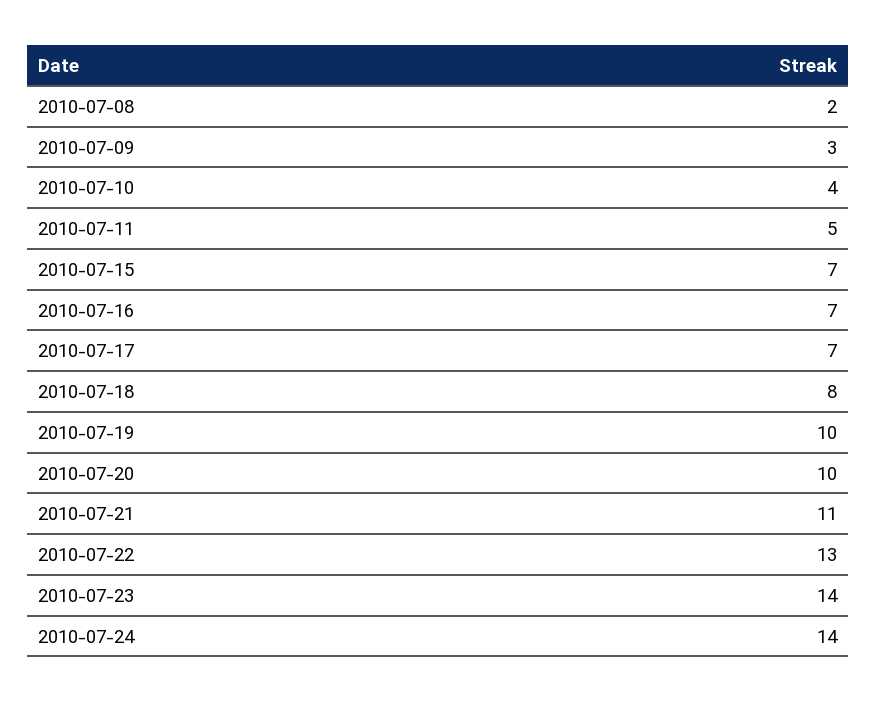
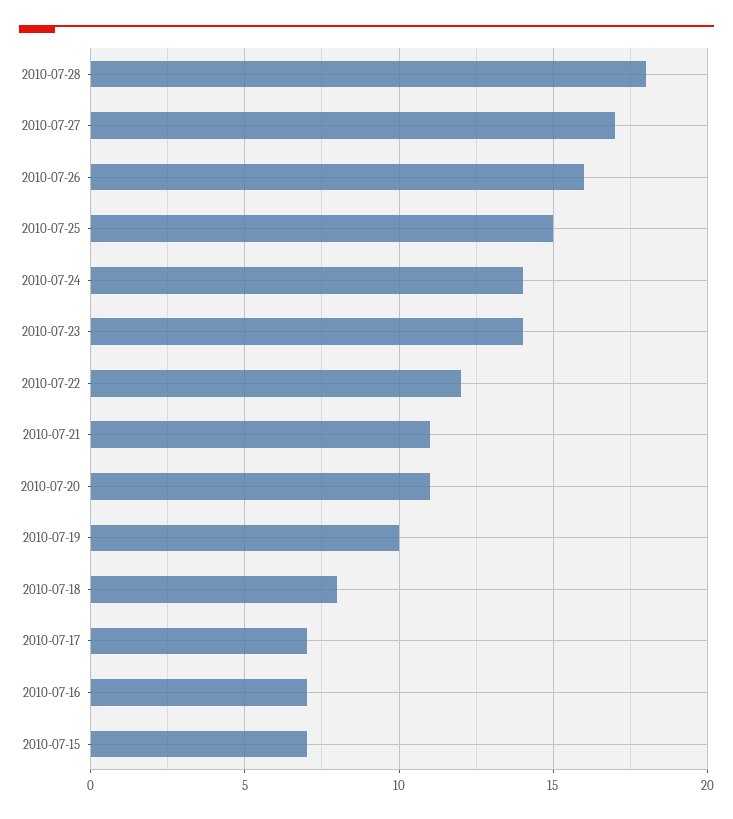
2010-07-08: 2 -> none
2010-07-09: 3 -> none
2010-07-10: 4 -> none
2010-07-11: 5 -> none
2010-07-20: 10 -> 11
2010-07-22: 13 -> 12
2010-07-28: none -> 18
2010-07-27: none -> 17
2010-07-26: none -> 16
2010-07-25: none -> 15

